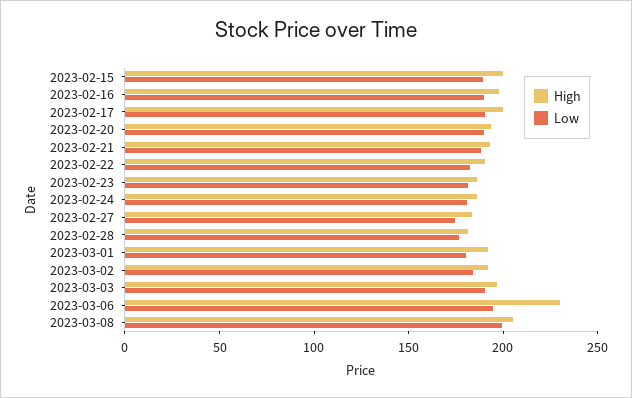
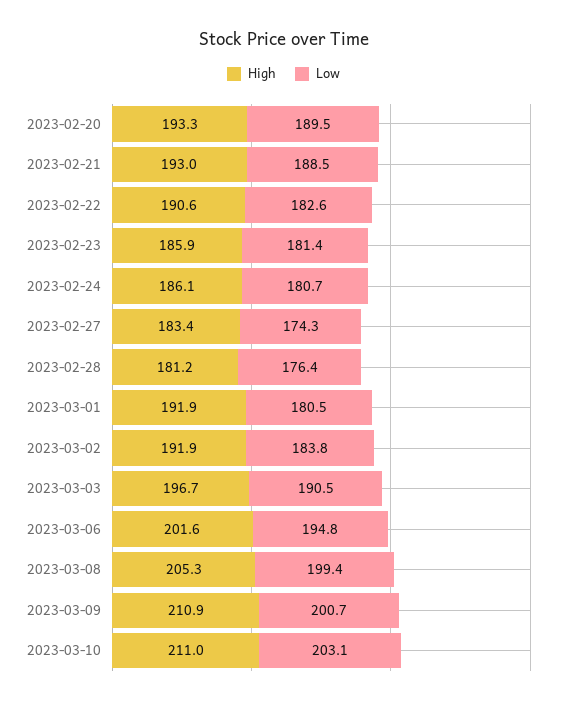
High, 2023-02-15: 200 -> none
Low, 2023-02-15: 190 -> none
High, 2023-02-16: 200 -> none
Low, 2023-02-16: 190 -> none
High, 2023-02-17: 200 -> none
Low, 2023-02-17: 190 -> none
High, 2023-03-06: 230 -> 201.6
High, 2023-03-09: none -> 210.9
Low, 2023-03-09: none -> 200.7
High, 2023-03-10: none -> 211
Low, 2023-03-10: none -> 203.1

